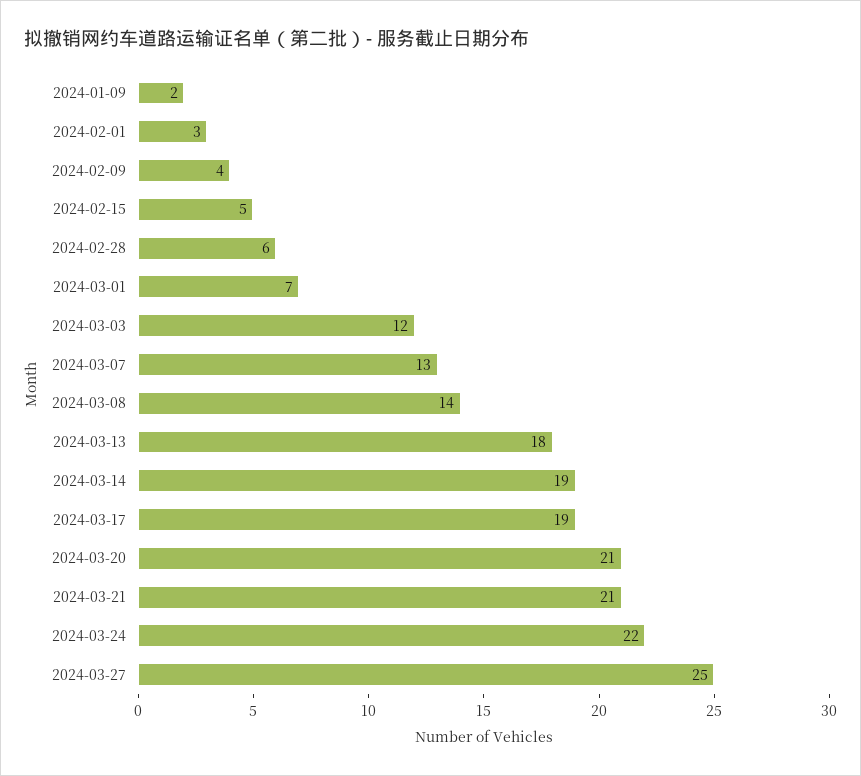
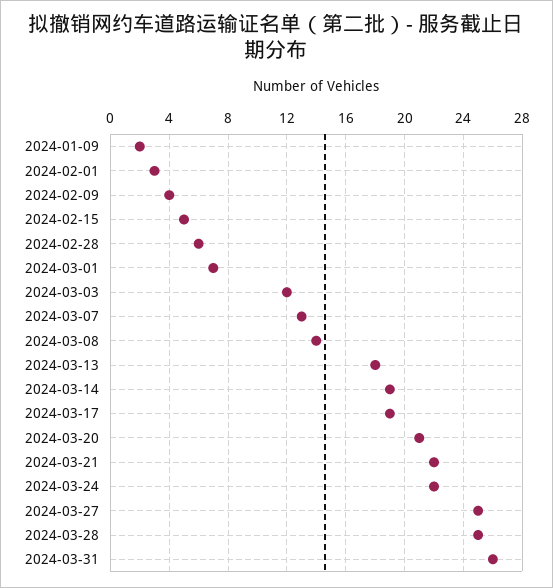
2024-03-21: 21 -> 22
2024-03-28: none -> 25
2024-03-31: none -> 26

